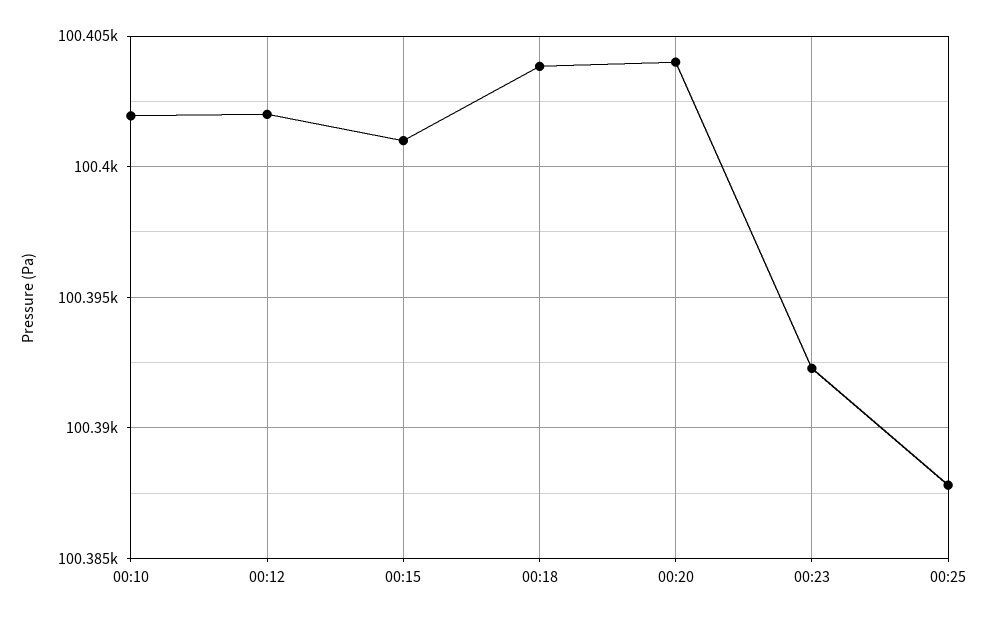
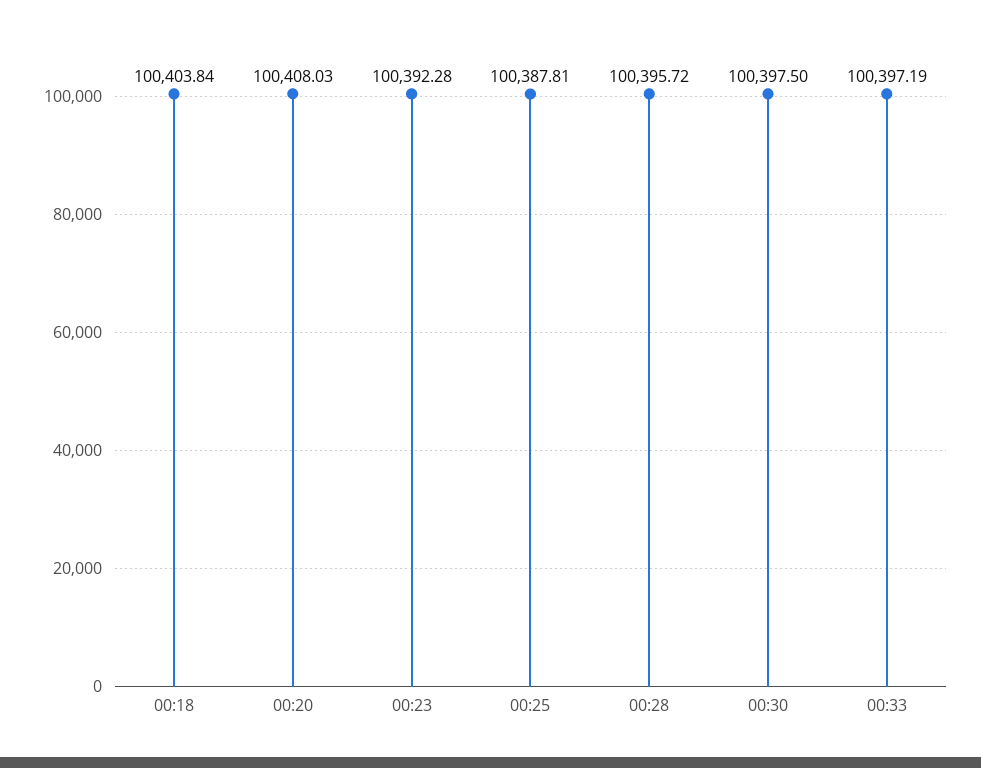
00:10: 100402 -> none
00:12: 100402 -> none
00:15: 100401 -> none
00:20: 100404 -> 100408.03
00:28: none -> 100395.72
00:30: none -> 100397.5
00:33: none -> 100397.19

